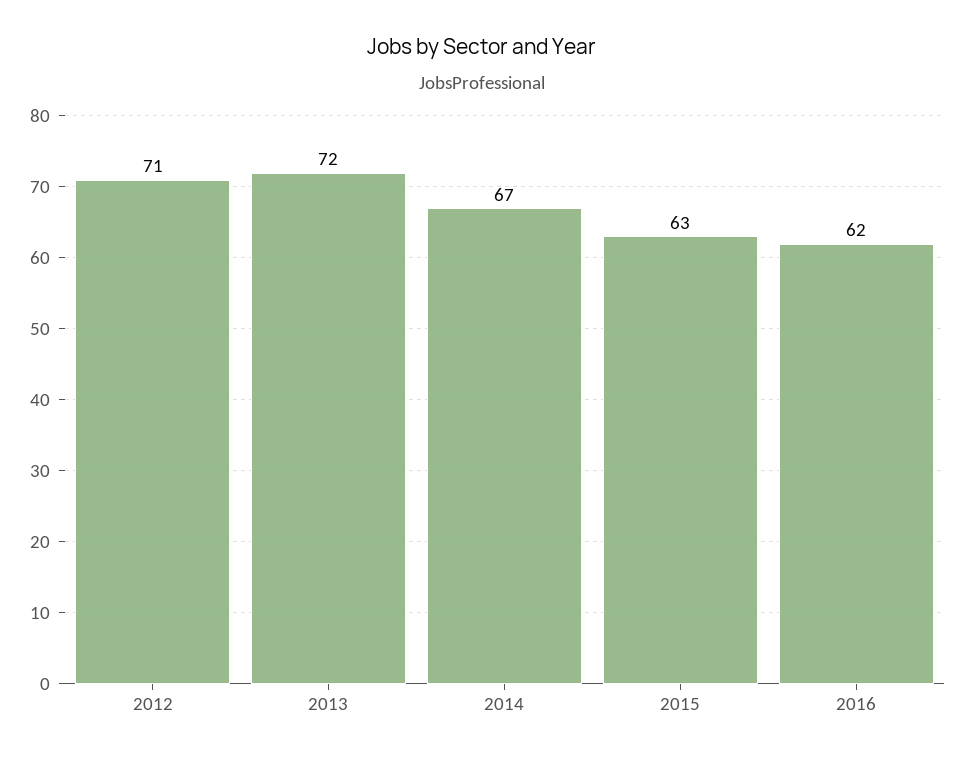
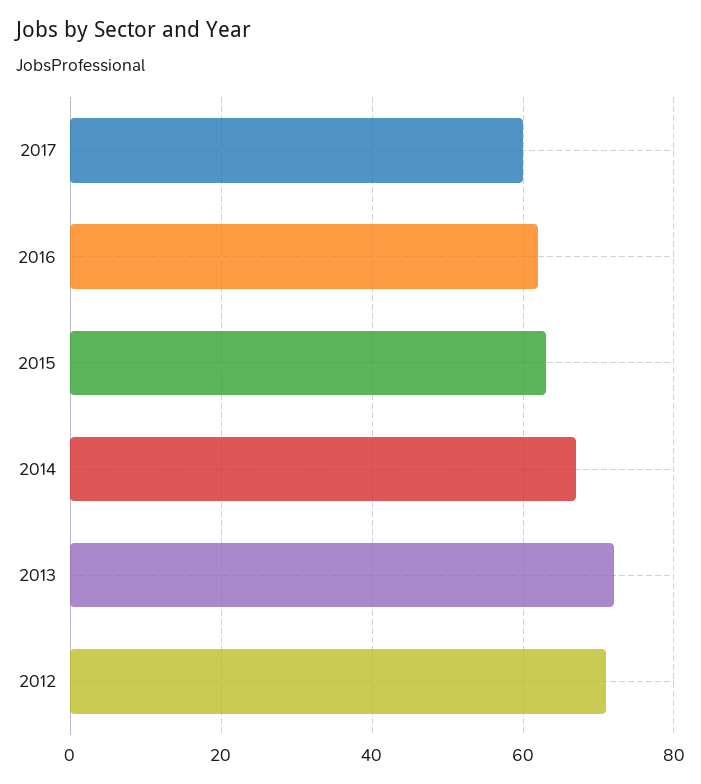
2017: none -> 60

